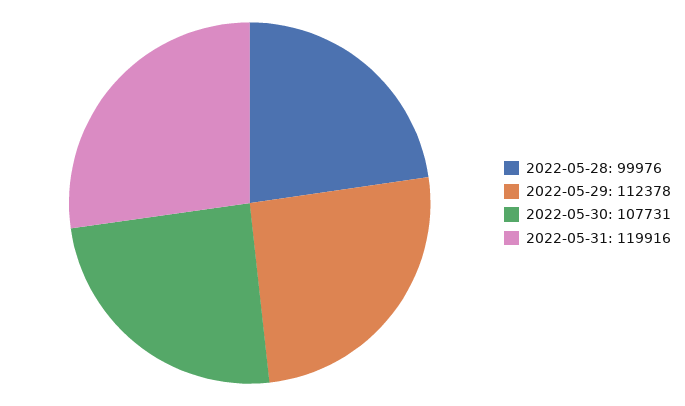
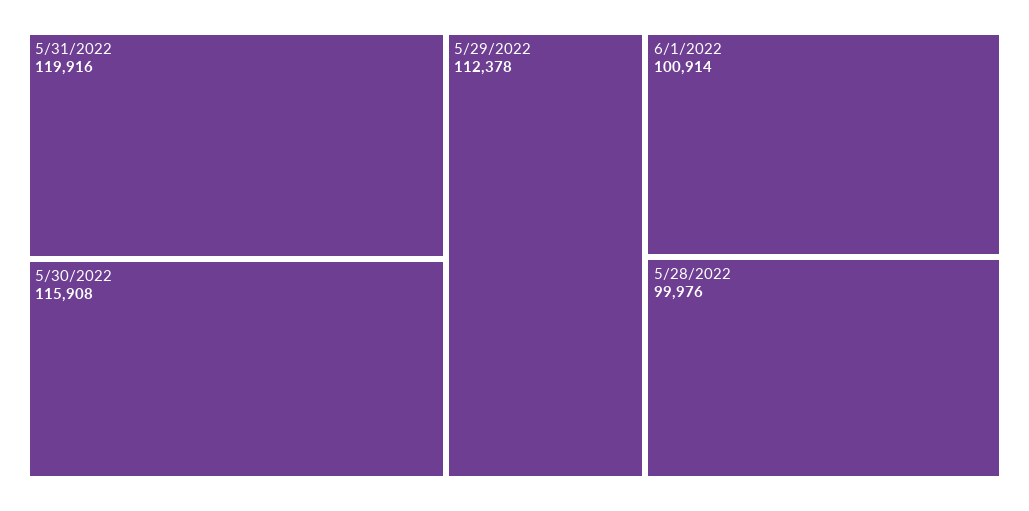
2022-05-30: 107731 -> 115908
6/1/2022: none -> 100914

